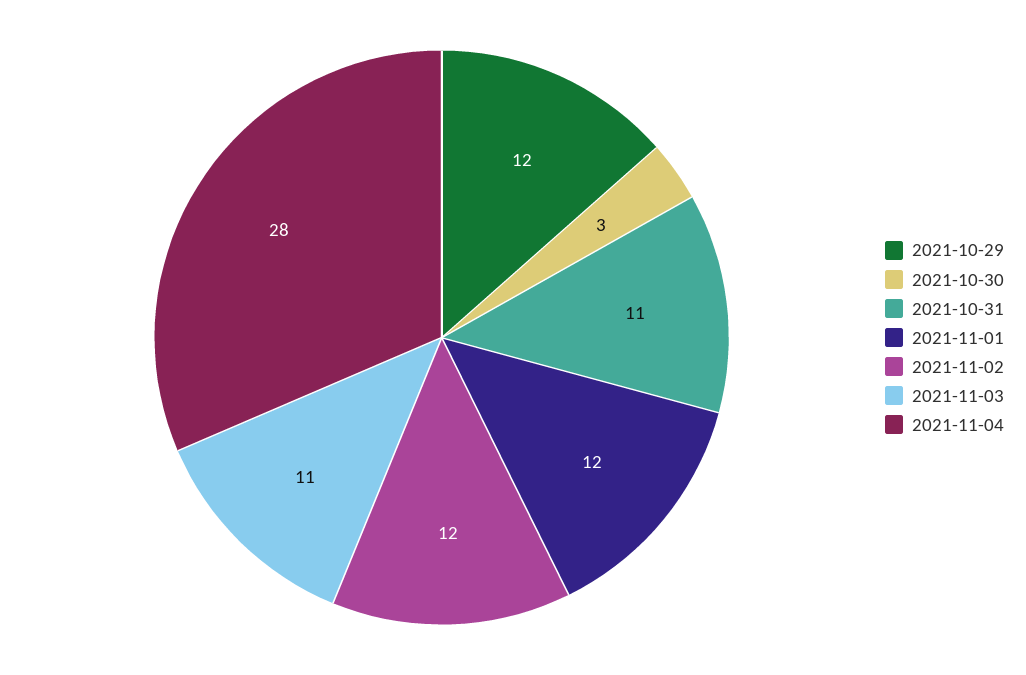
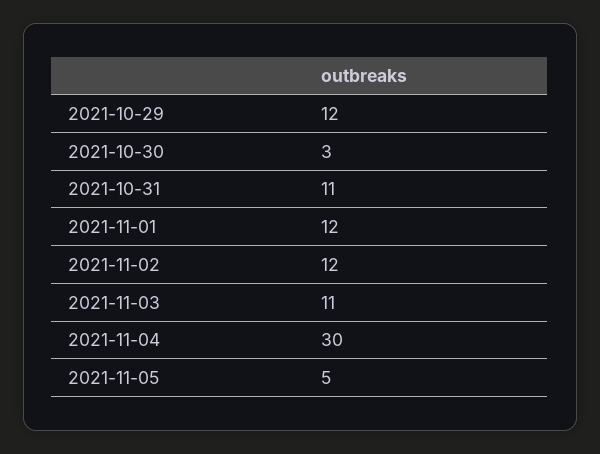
2021-11-04: 28 -> 30
2021-11-05: none -> 5

